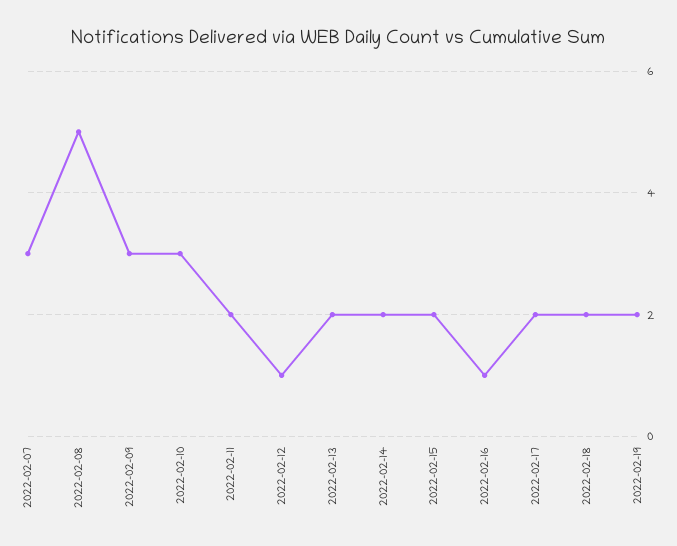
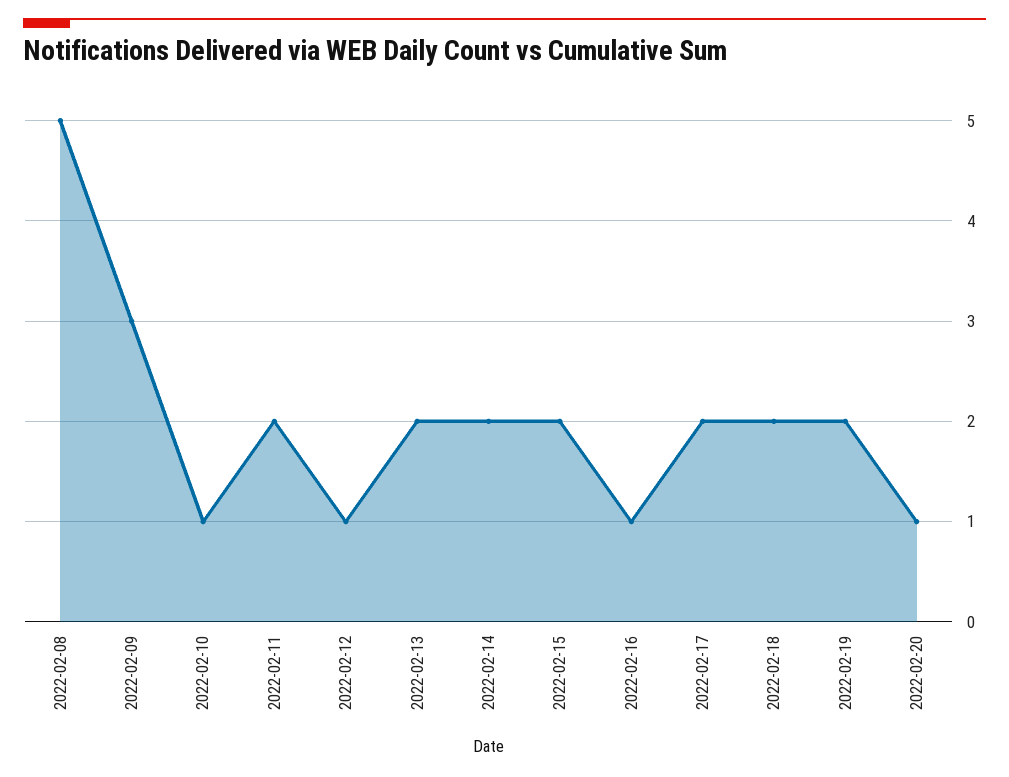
2022-02-07: 3 -> none
2022-02-10: 3 -> 1
2022-02-20: none -> 1

